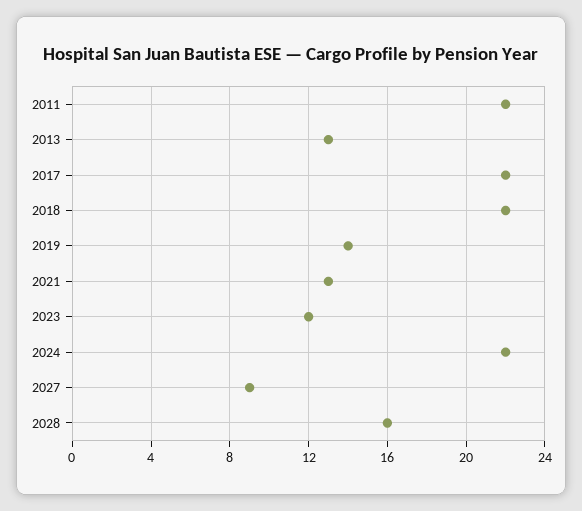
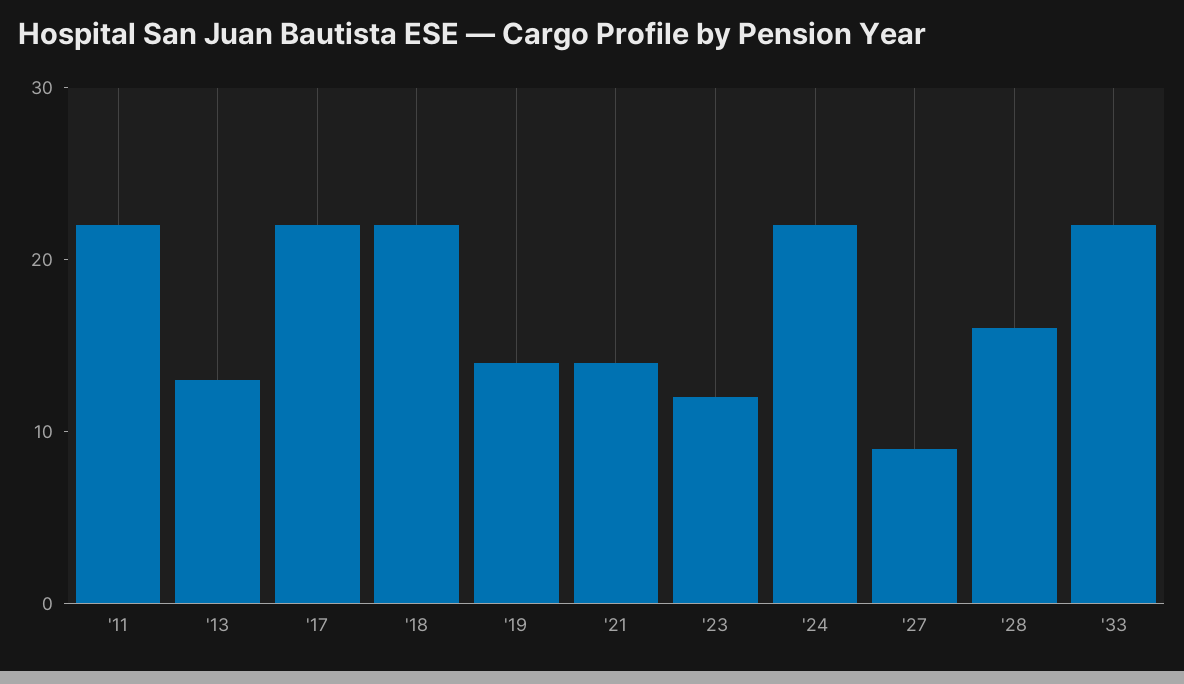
2021: 13 -> 14
'33: none -> 22

